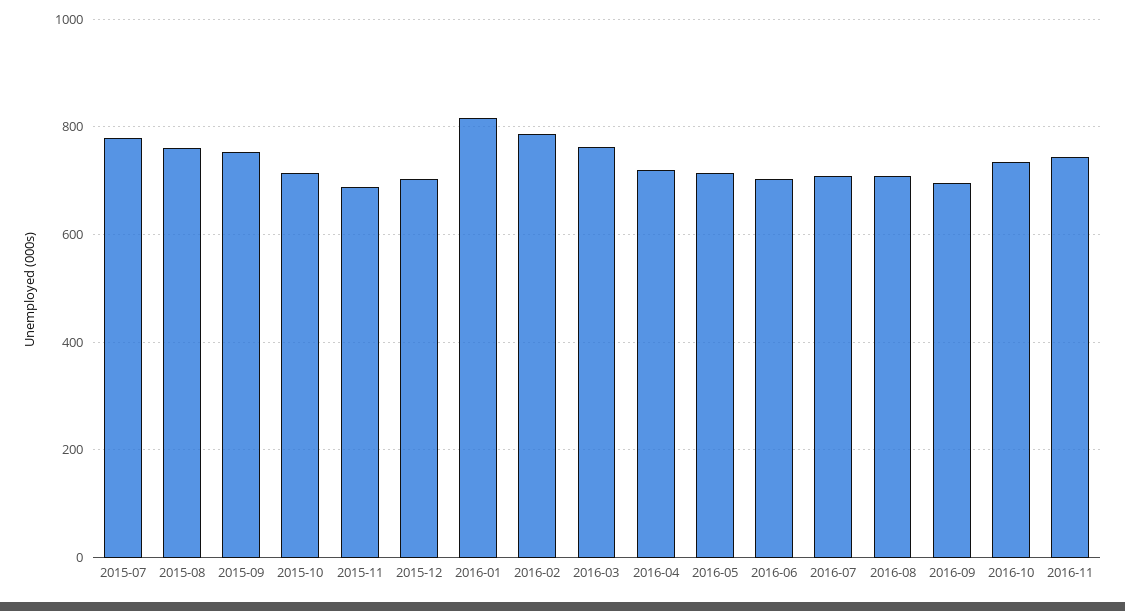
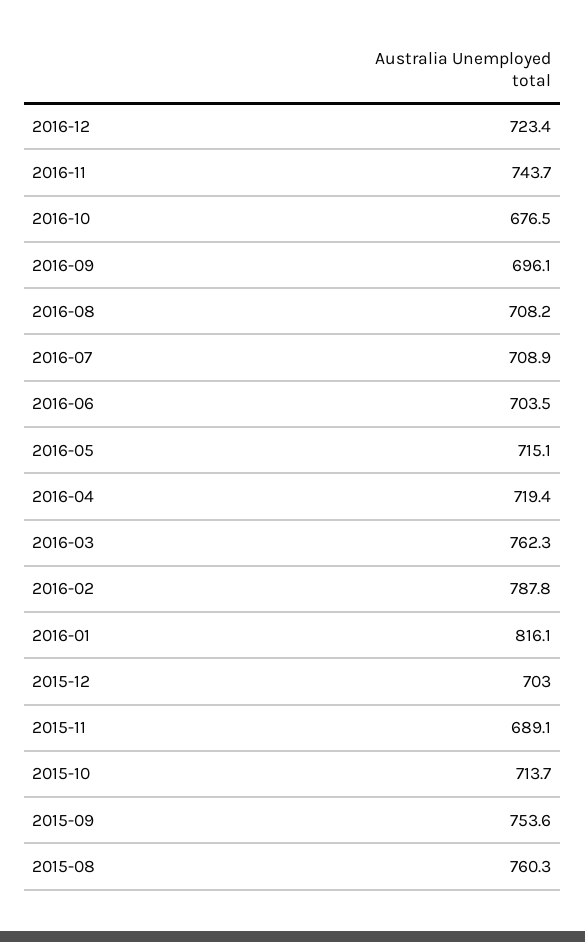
2015-07: 780 -> none
2016-10: 740 -> 676.5
2016-12: none -> 723.4

